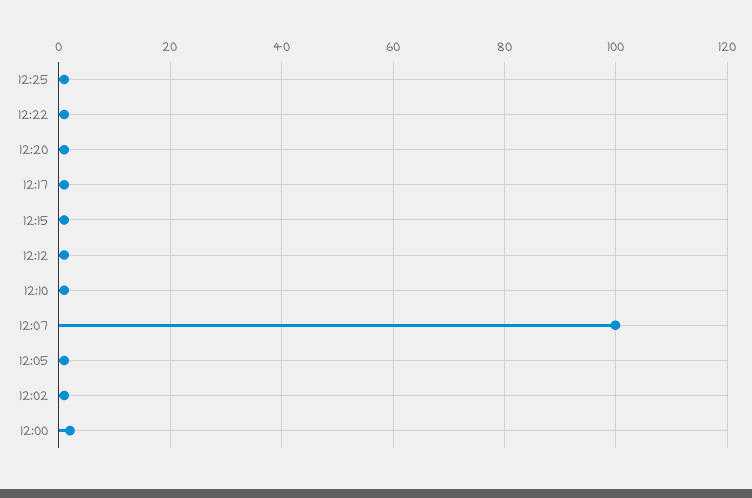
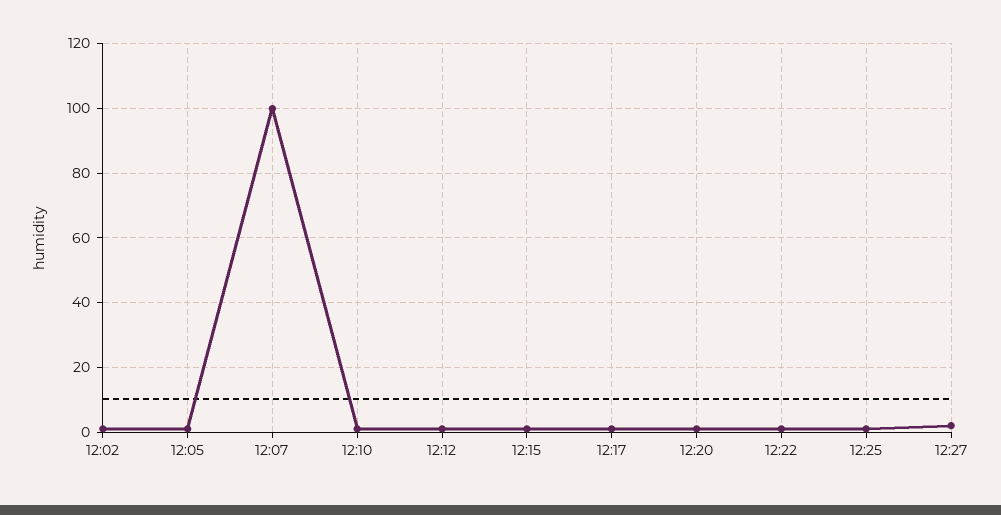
12:00: 2 -> none
12:27: none -> 2

